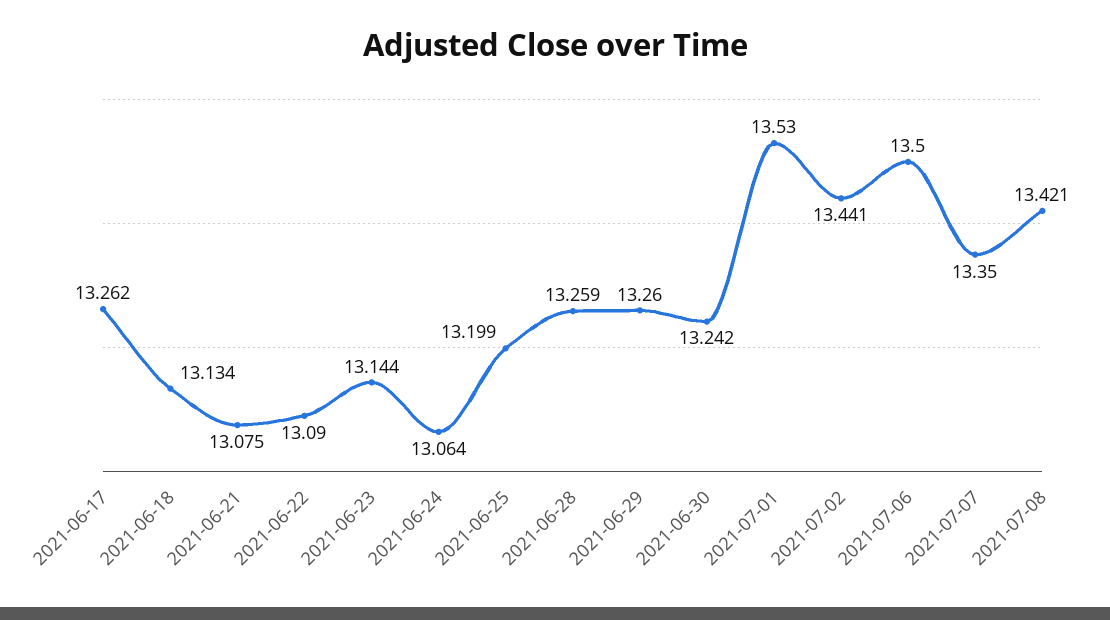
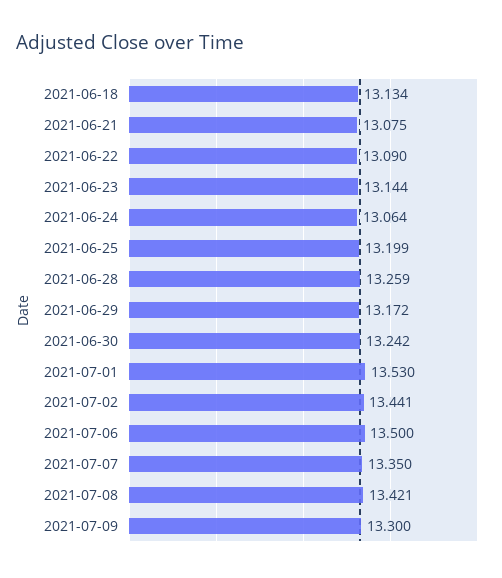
2021-06-17: 13.262 -> none
2021-06-29: 13.26 -> 13.172
2021-07-09: none -> 13.3

